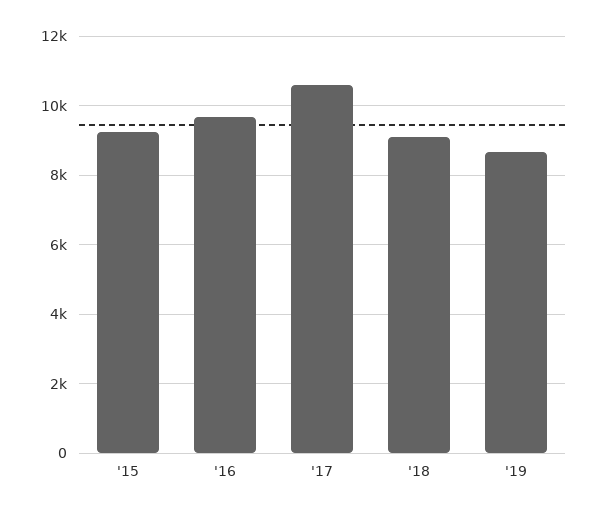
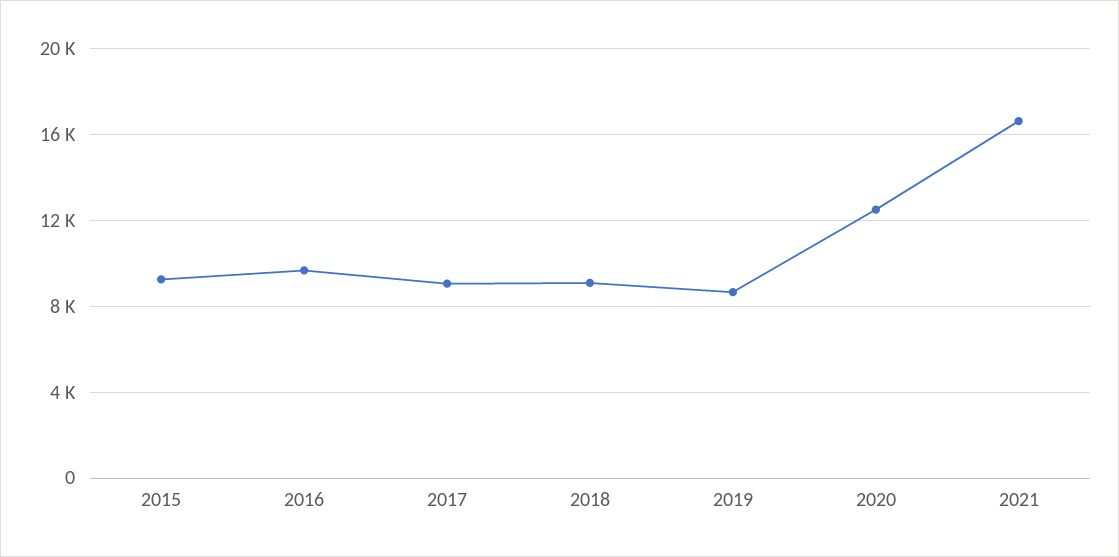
'17: 10600 -> 9000
2020: none -> 12500
2021: none -> 16500

